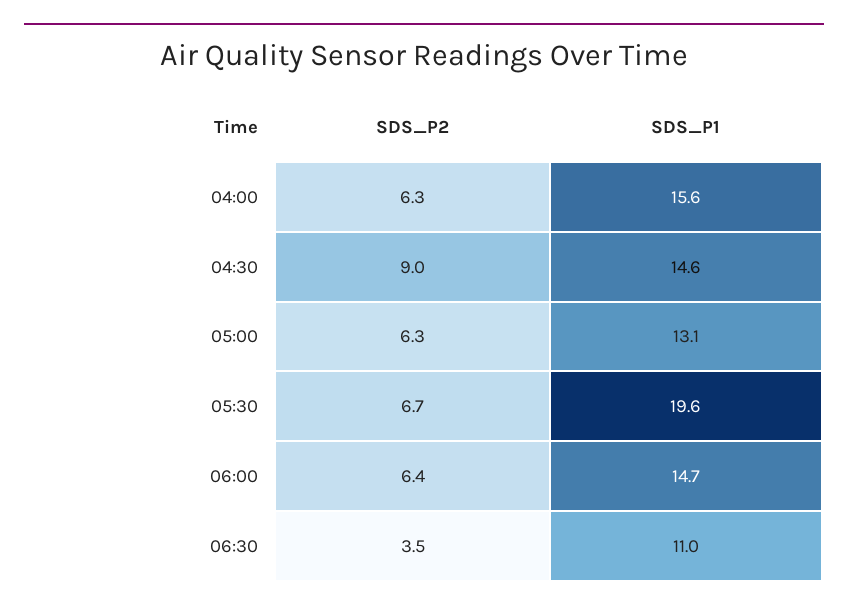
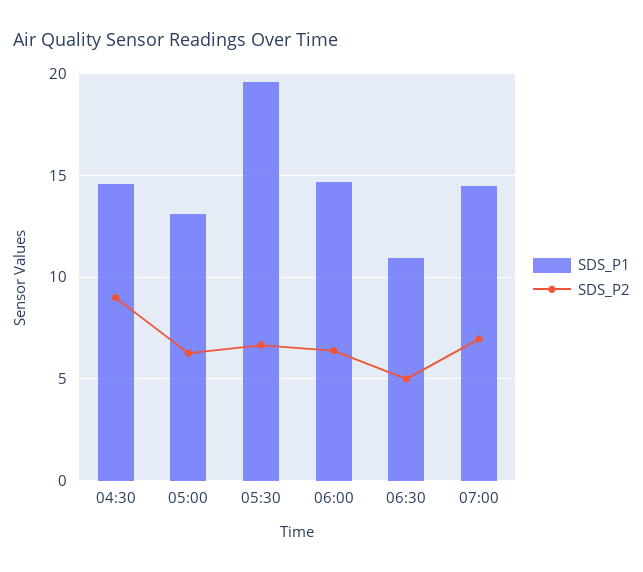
SDS_P2, 04:00: 6.3 -> none
SDS_P1, 04:00: 15.6 -> none
SDS_P2, 06:30: 3.5 -> 5
SDS_P1, 07:00: none -> 14.5
SDS_P2, 07:00: none -> 7

